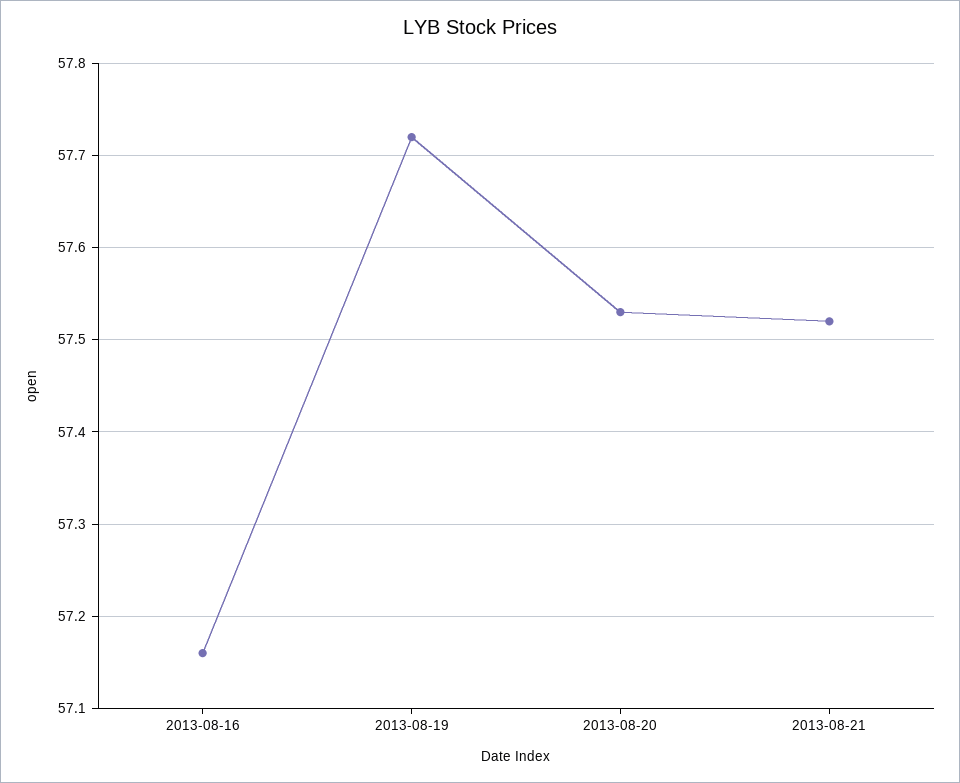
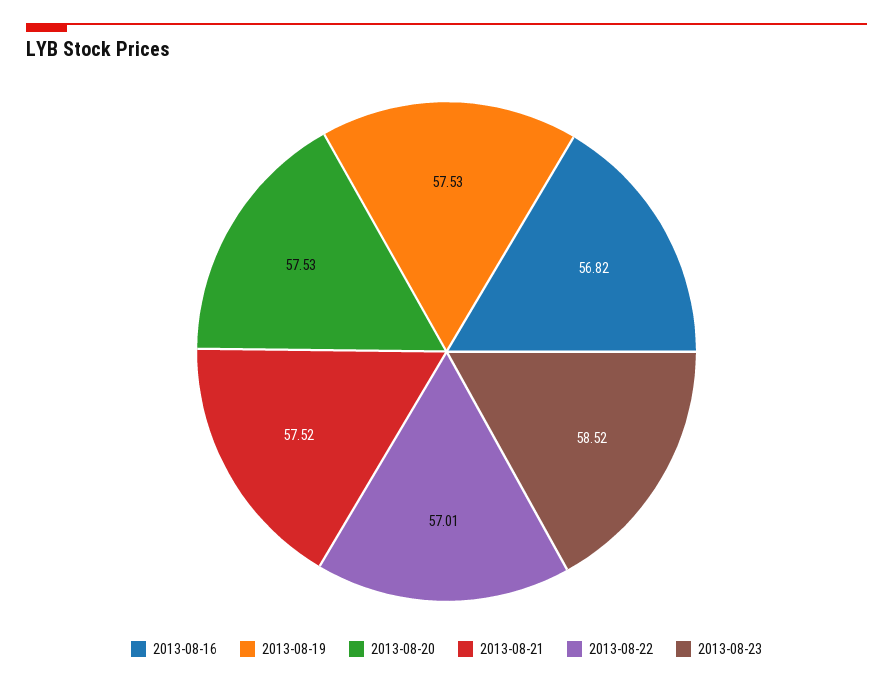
2013-08-16: 57.16 -> 56.82
2013-08-19: 57.72 -> 57.53
2013-08-22: none -> 57.01
2013-08-23: none -> 58.52

